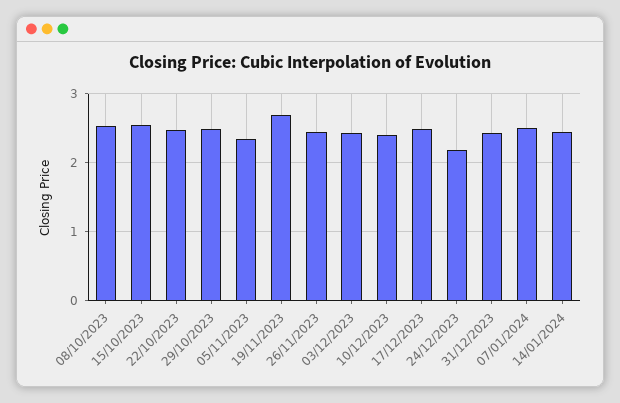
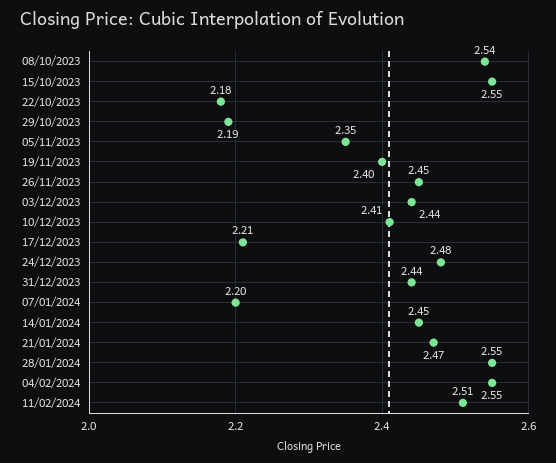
22/10/2023: 2.5 -> 2.18
29/10/2023: 2.5 -> 2.19
19/11/2023: 2.7 -> 2.4
17/12/2023: 2.5 -> 2.21
24/12/2023: 2.2 -> 2.48
07/01/2024: 2.5 -> 2.2
21/01/2024: none -> 2.47
28/01/2024: none -> 2.55
04/02/2024: none -> 2.55
11/02/2024: none -> 2.51

